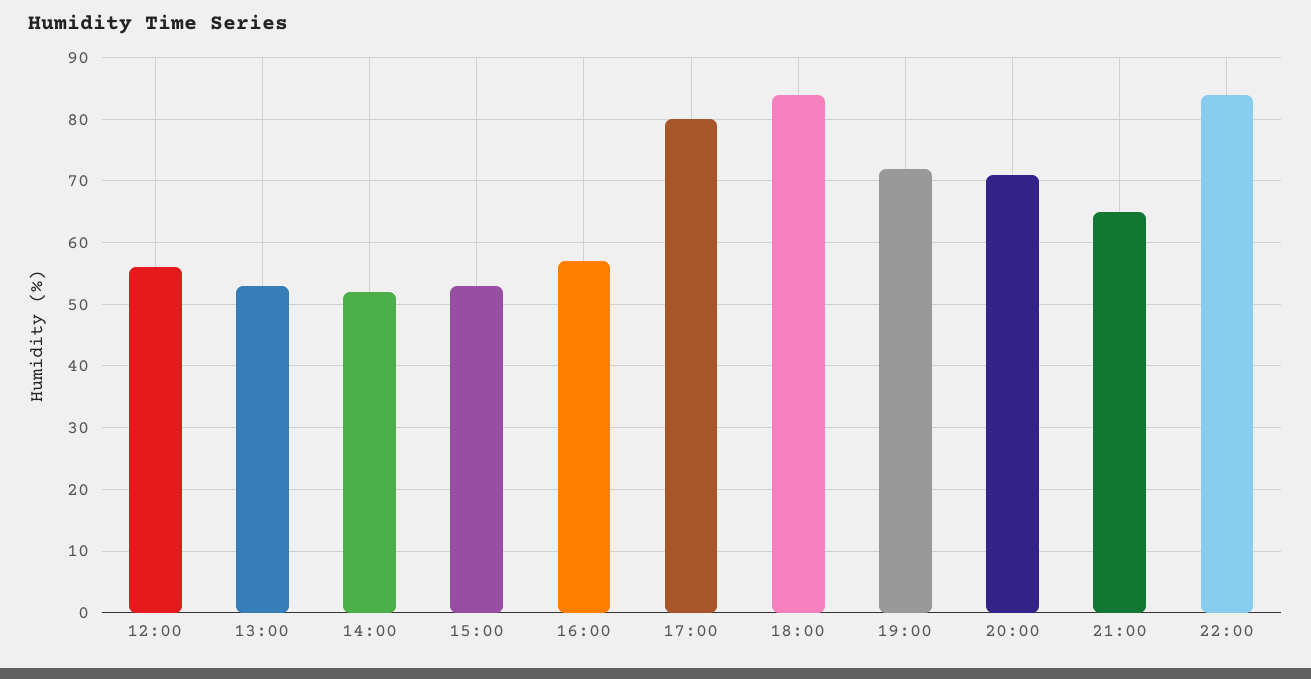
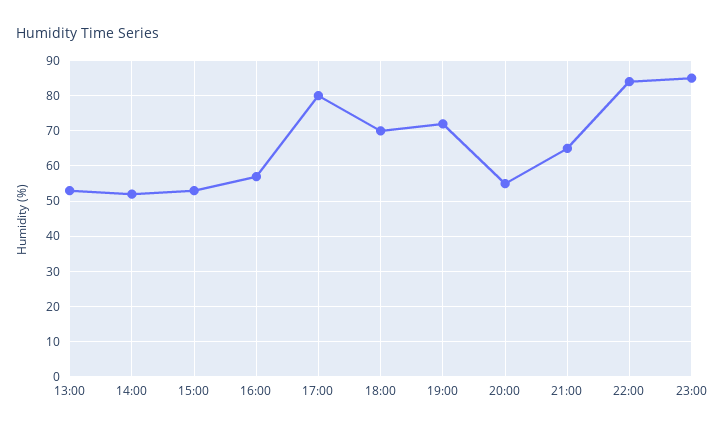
12:00: 56 -> none
18:00: 84 -> 70
20:00: 71 -> 55
23:00: none -> 85

